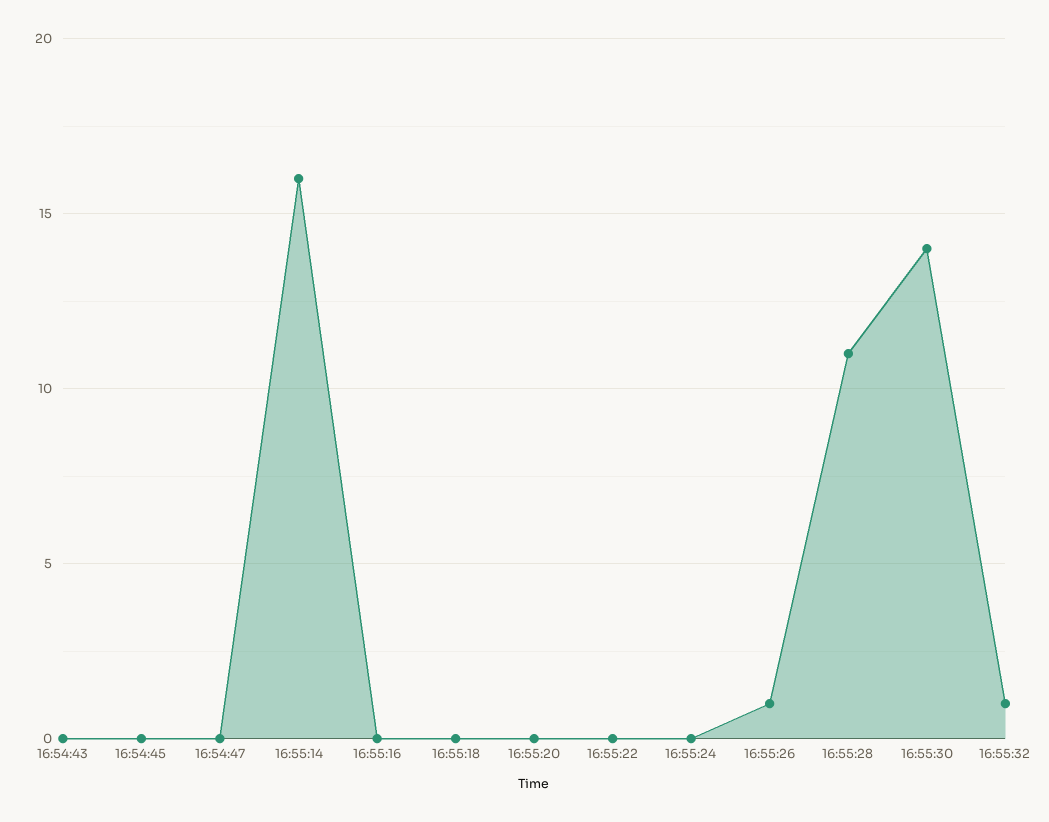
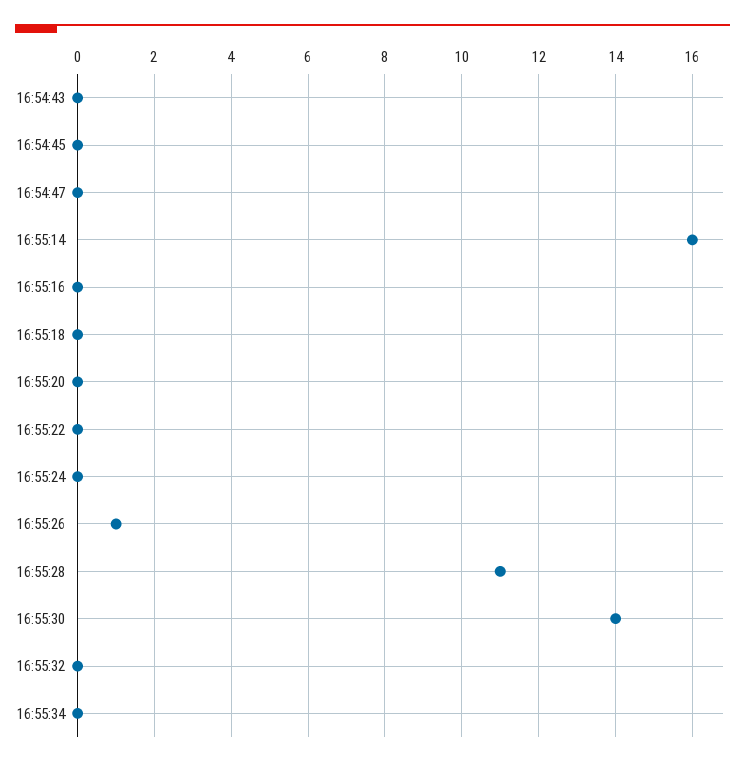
16:55:32: 1 -> 0
16:55:34: none -> 0

